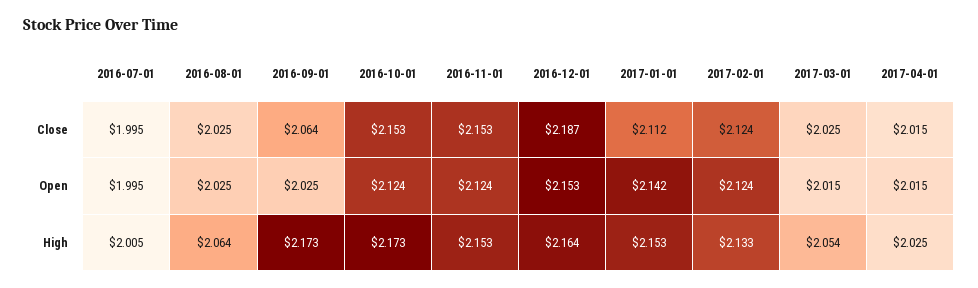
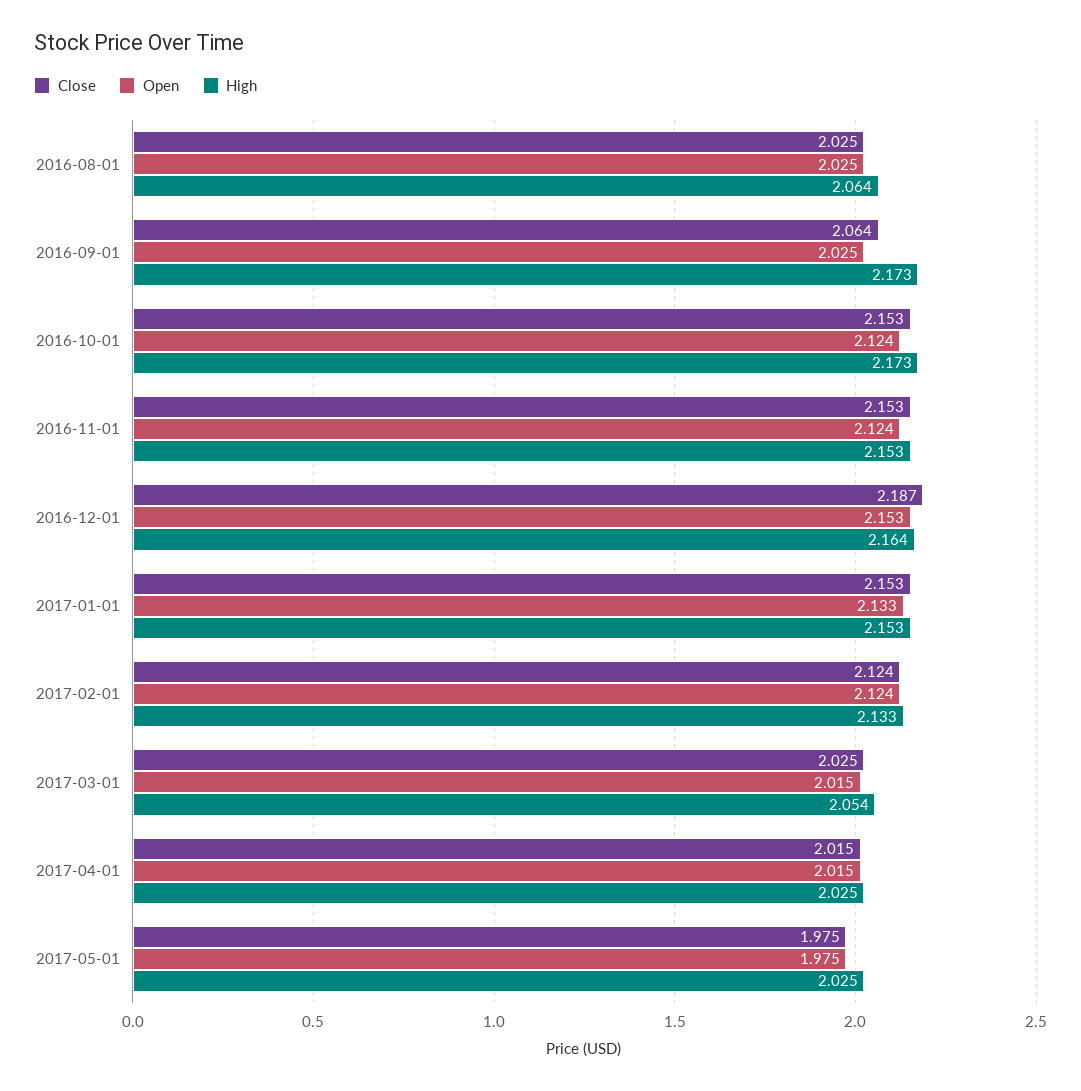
Close, 2016-07-01: 1.995 -> none
Close, 2017-01-01: 2.112 -> 2.153
Open, 2016-07-01: 1.995 -> none
Open, 2017-01-01: 2.142 -> 2.133
High, 2016-07-01: 2.005 -> none
Close, 2017-05-01: none -> 1.975
Open, 2017-05-01: none -> 1.975
High, 2017-05-01: none -> 2.025

